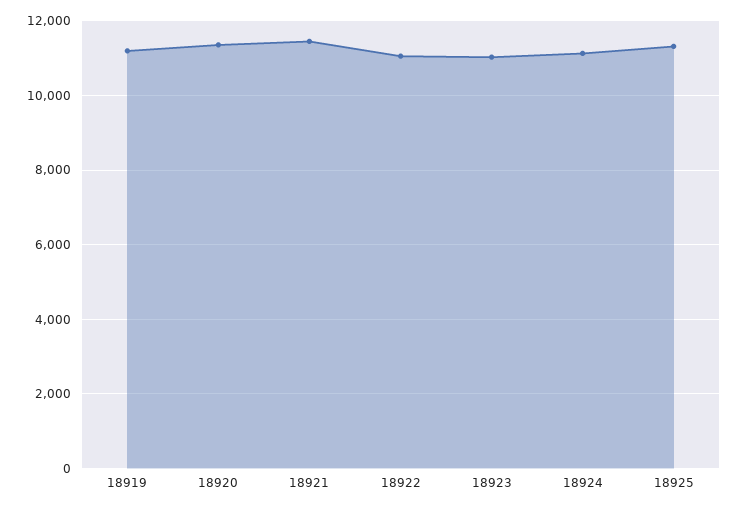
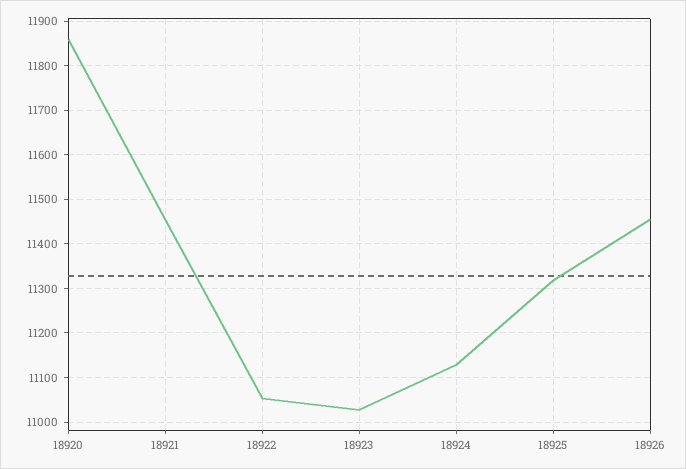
18919: 11200 -> none
18920: 11400 -> 11860
18926: none -> 11460

